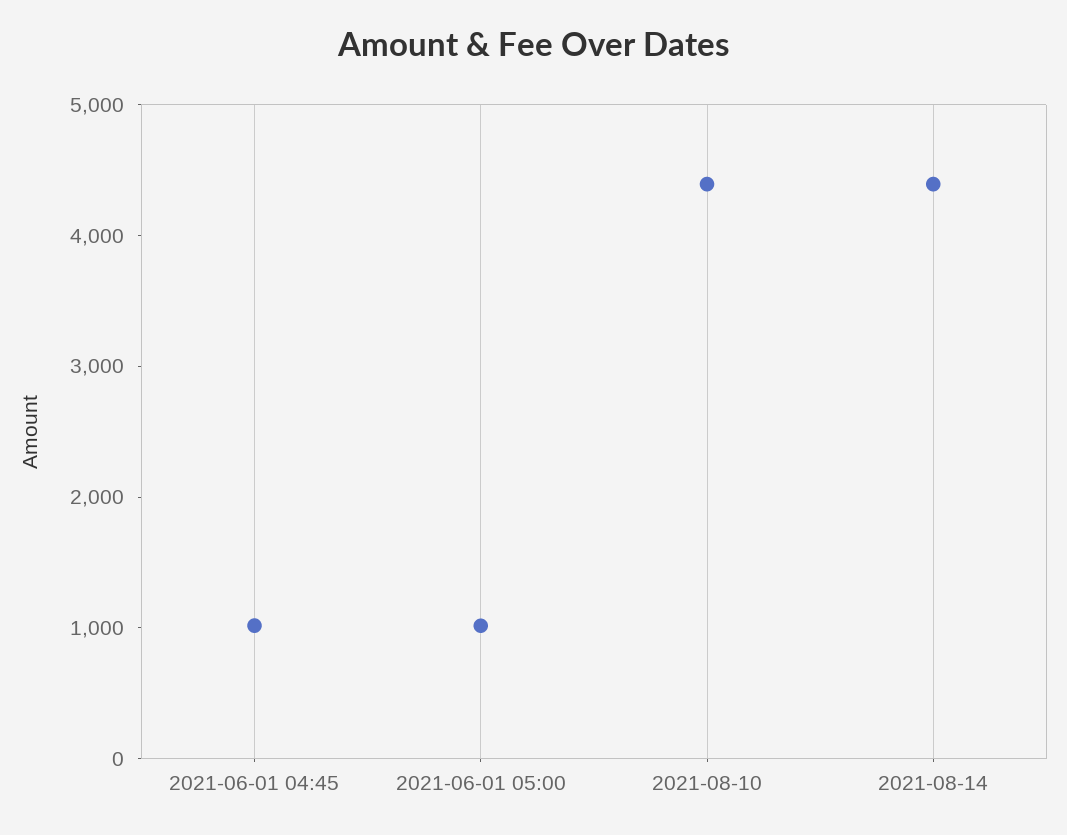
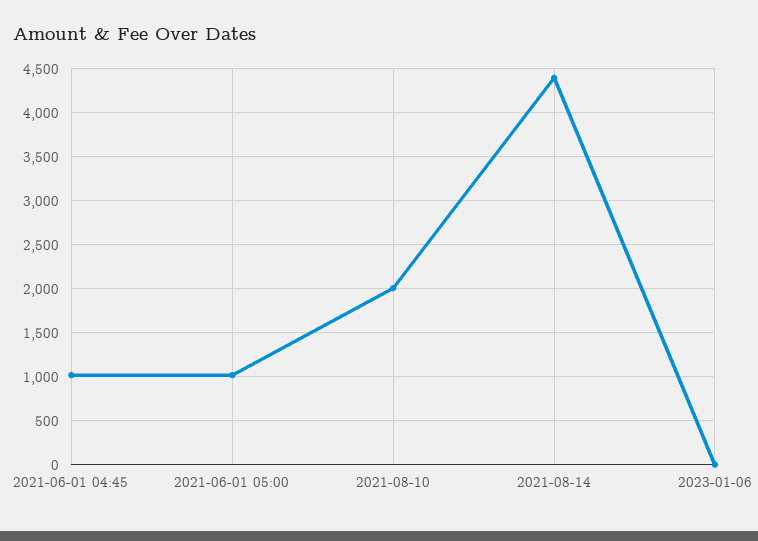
2021-08-10: 4400 -> 2000
2023-01-06: none -> 0

